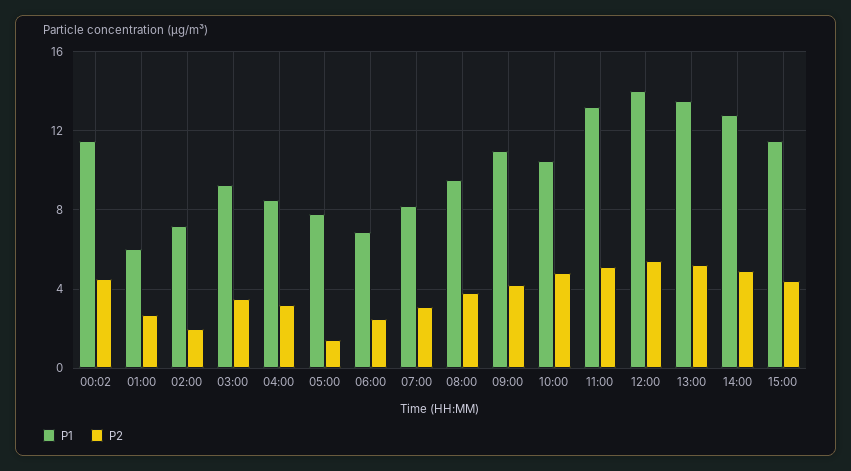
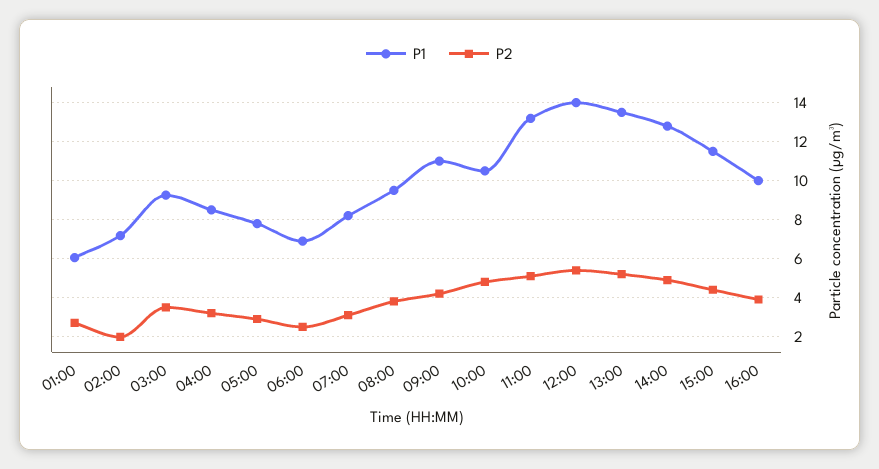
P1, 00:02: 11.5 -> none
P2, 00:02: 4.5 -> none
P2, 05:00: 1.5 -> 3
P1, 16:00: none -> 10
P2, 16:00: none -> 4

